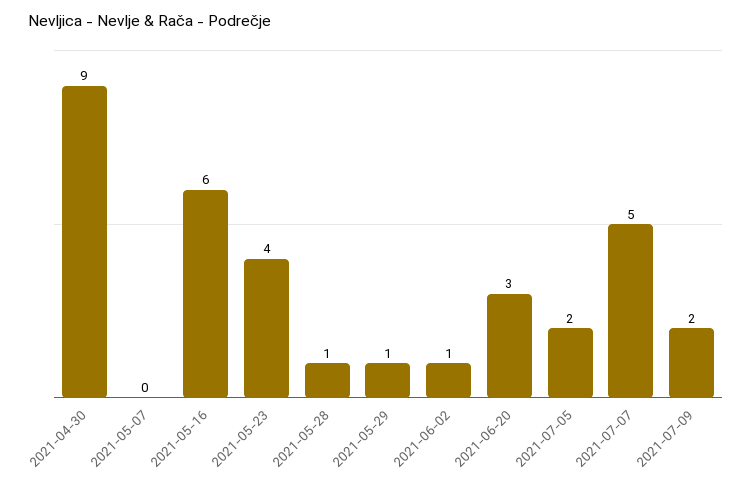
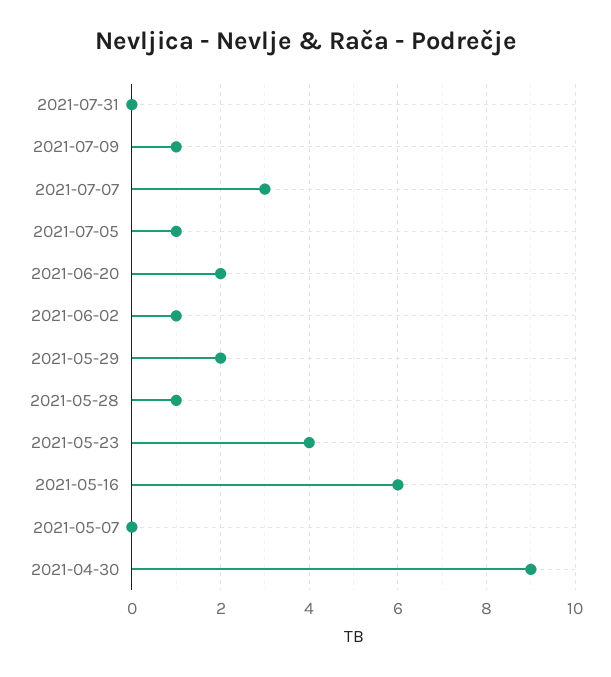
2021-05-29: 1 -> 2
2021-06-20: 3 -> 2
2021-07-05: 2 -> 1
2021-07-07: 5 -> 3
2021-07-09: 2 -> 1
2021-07-31: none -> 0

